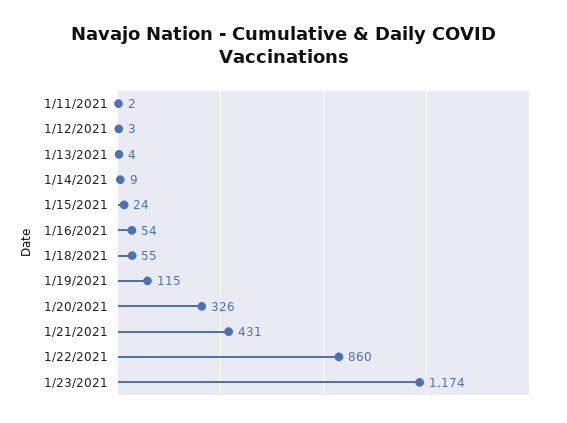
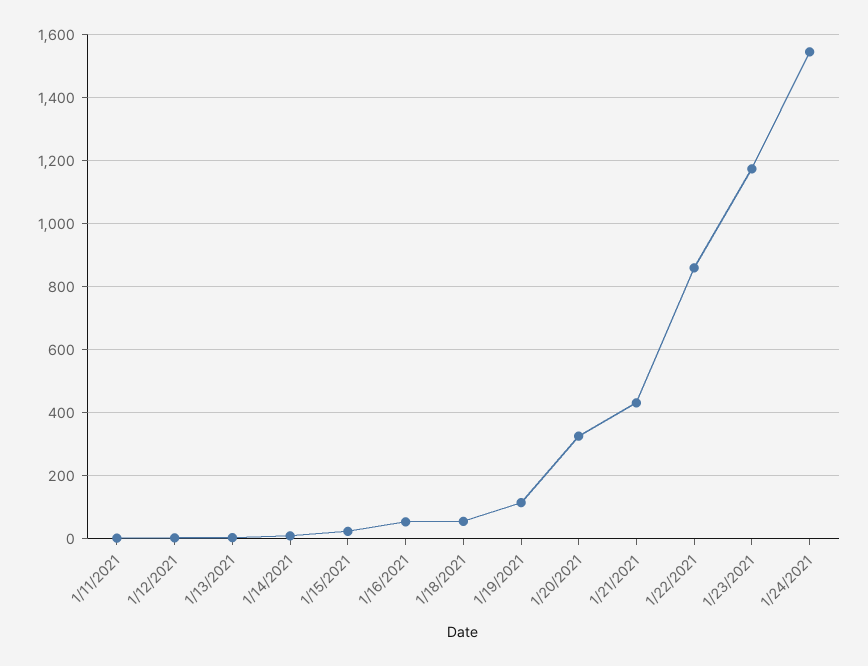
1/24/2021: none -> 1540

